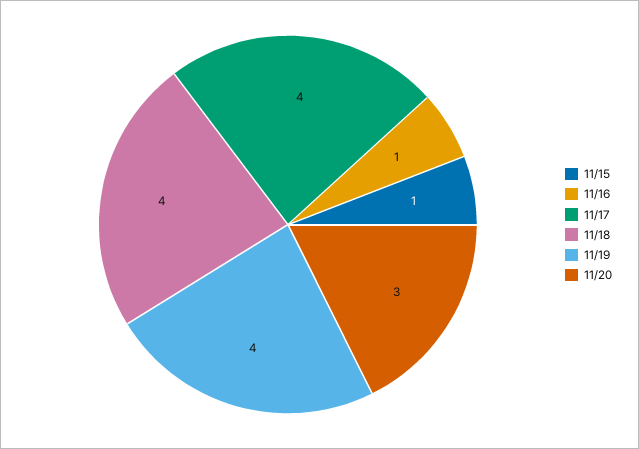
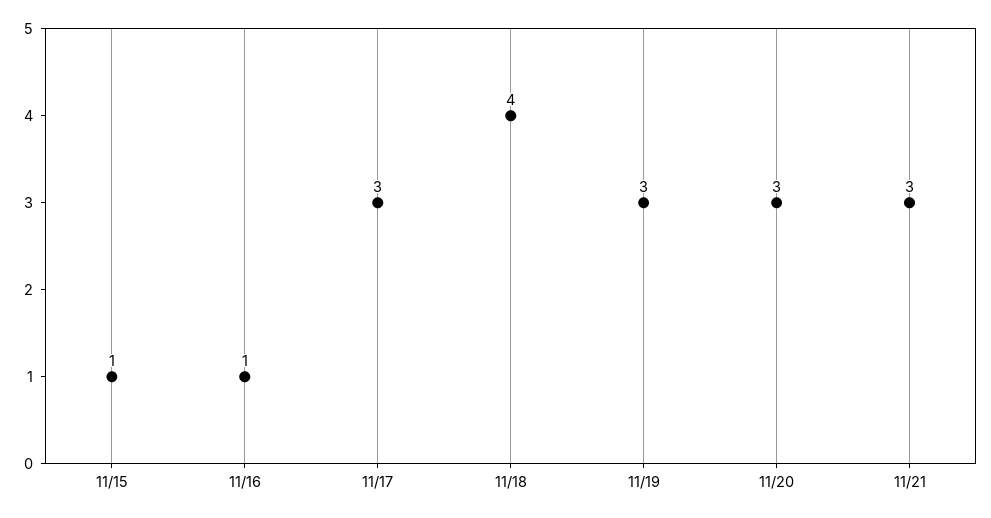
11/17: 4 -> 3
11/19: 4 -> 3
11/21: none -> 3

